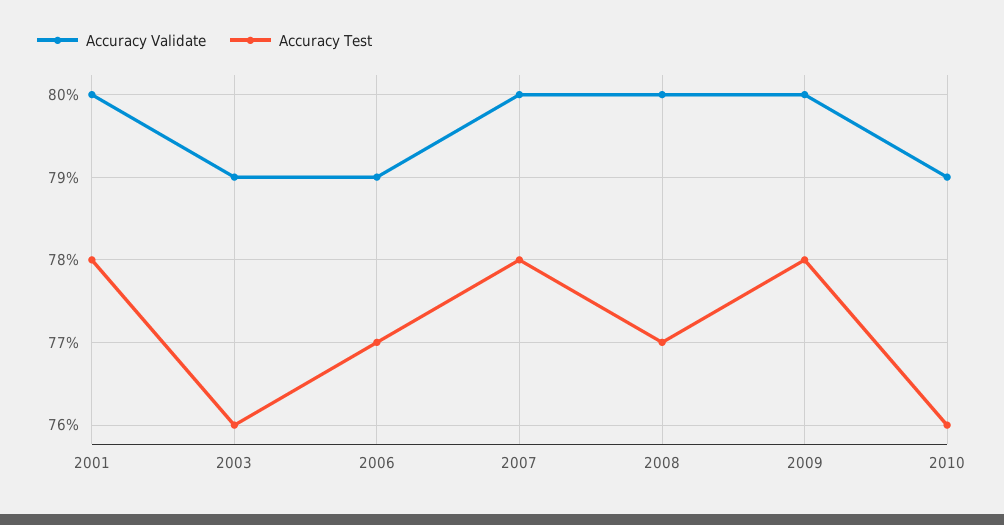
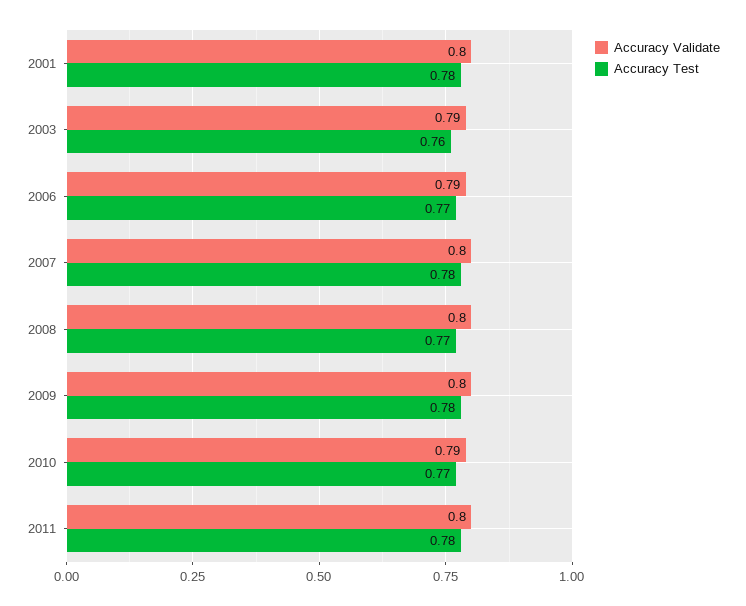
Accuracy Test, 2010: 0.76 -> 0.77
Accuracy Validate, 2011: none -> 0.8
Accuracy Test, 2011: none -> 0.78

